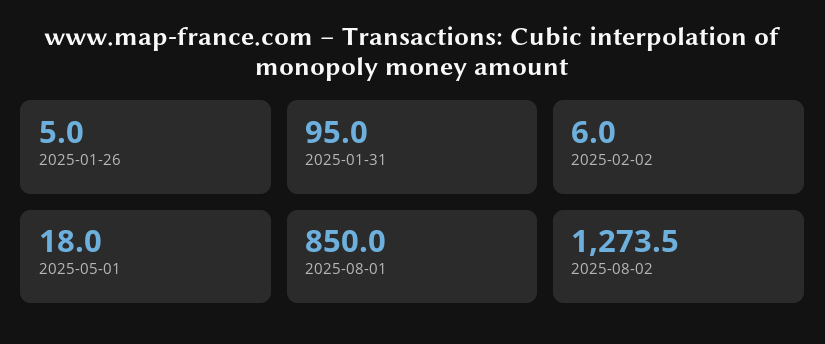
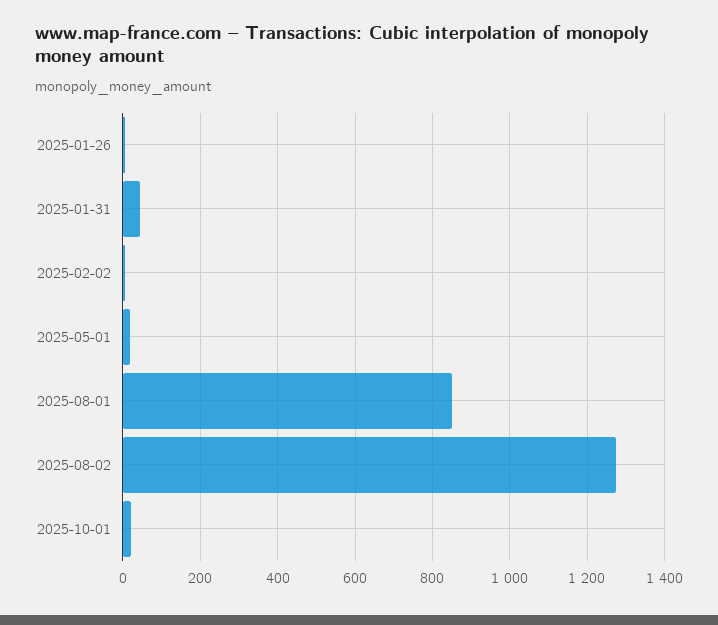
2025-01-31: 95 -> 40
2025-10-01: none -> 20

